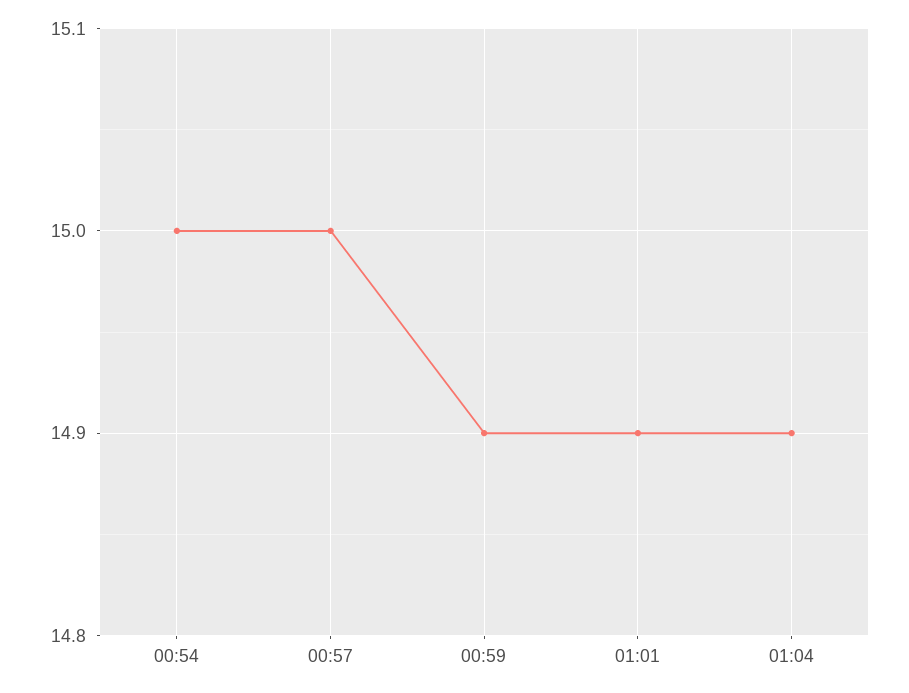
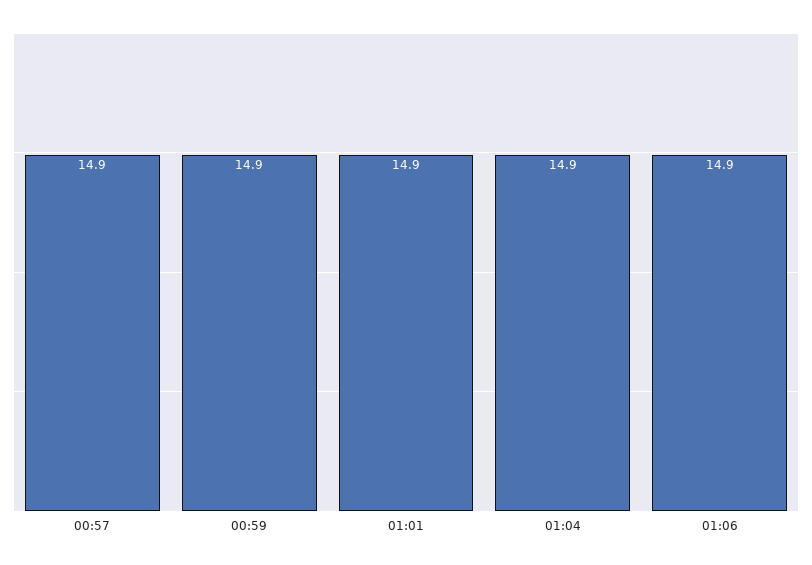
00:54: 15 -> none
00:57: 15 -> 14.9
01:06: none -> 14.9

